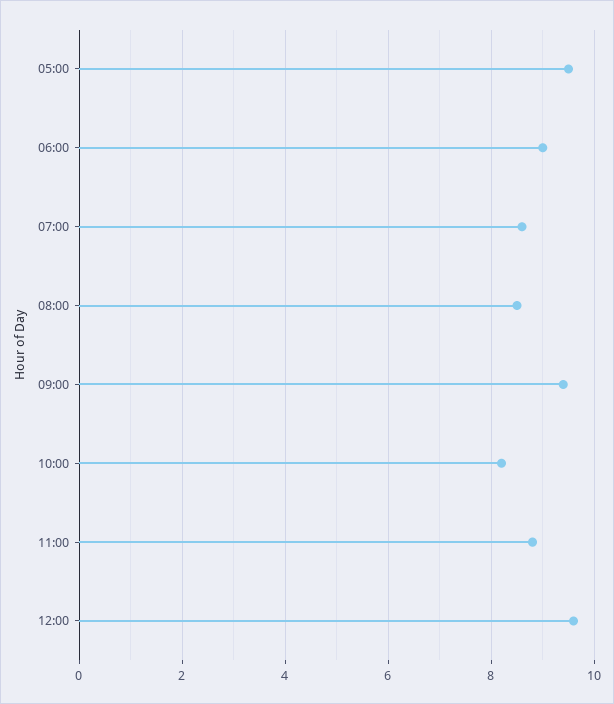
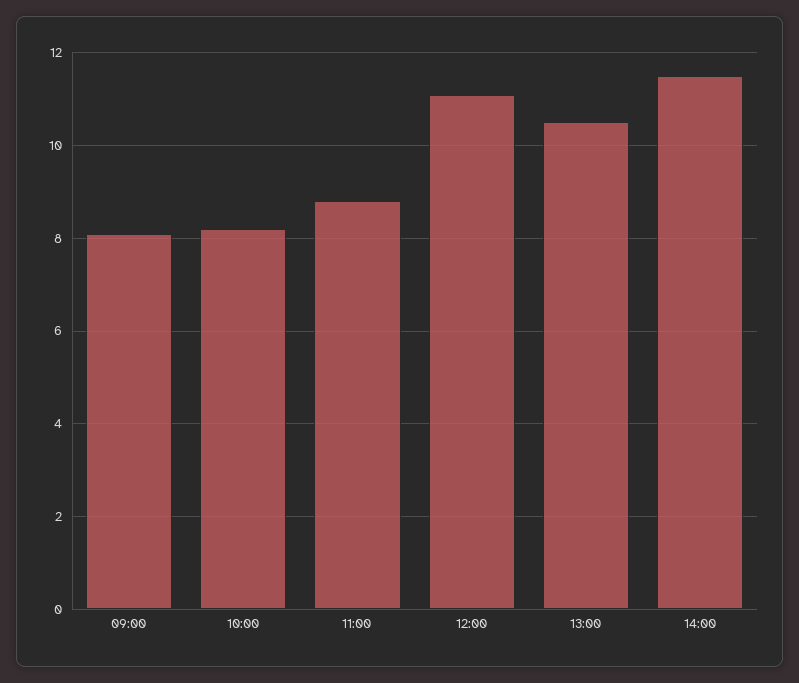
05:00: 9.5 -> none
06:00: 9 -> none
07:00: 8.5 -> none
08:00: 8.5 -> none
09:00: 9.5 -> 8
12:00: 9.5 -> 11
13:00: none -> 10.5
14:00: none -> 11.5

